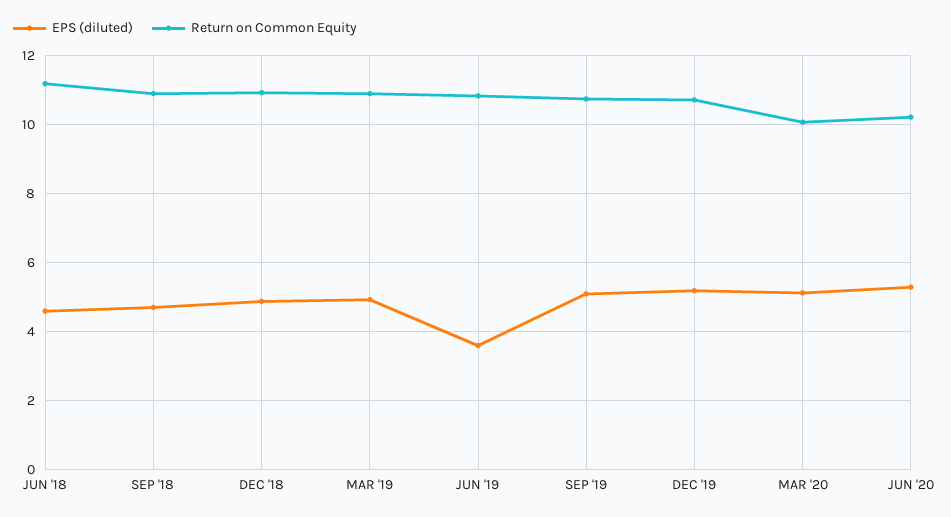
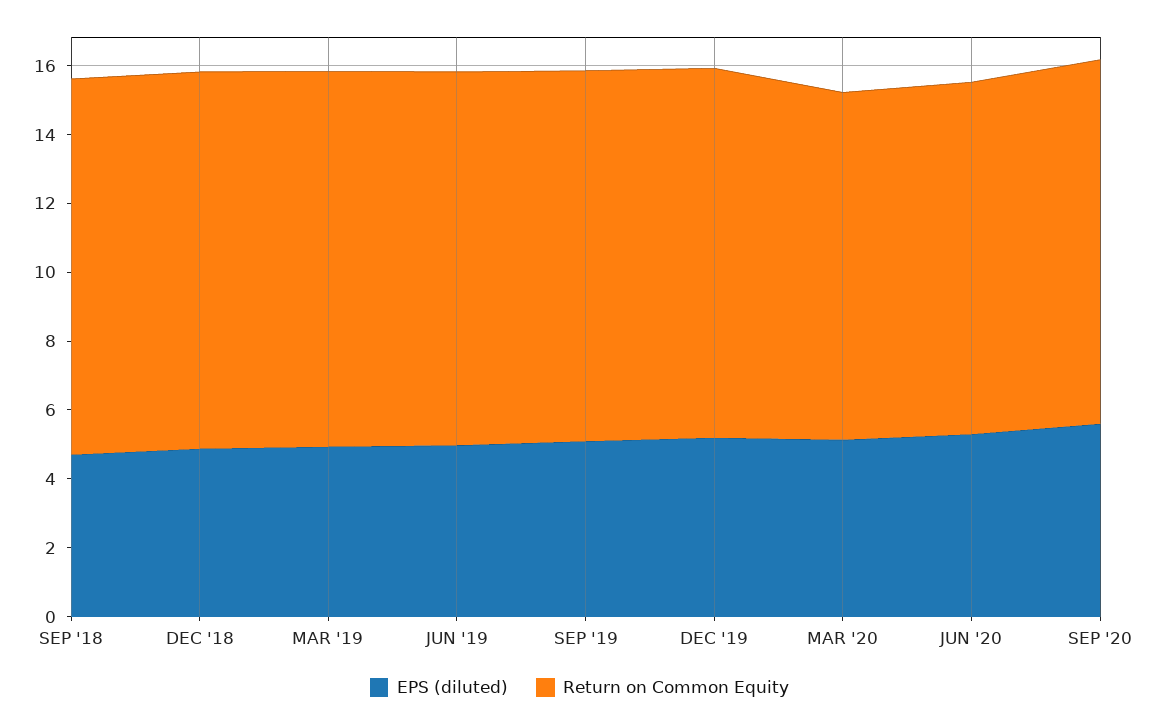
EPS (diluted), JUN '18: 4.6 -> none
Return on Common Equity, JUN '18: 11.2 -> none
EPS (diluted), JUN '19: 3.6 -> 5
EPS (diluted), SEP '20: none -> 5.5
Return on Common Equity, SEP '20: none -> 10.5

